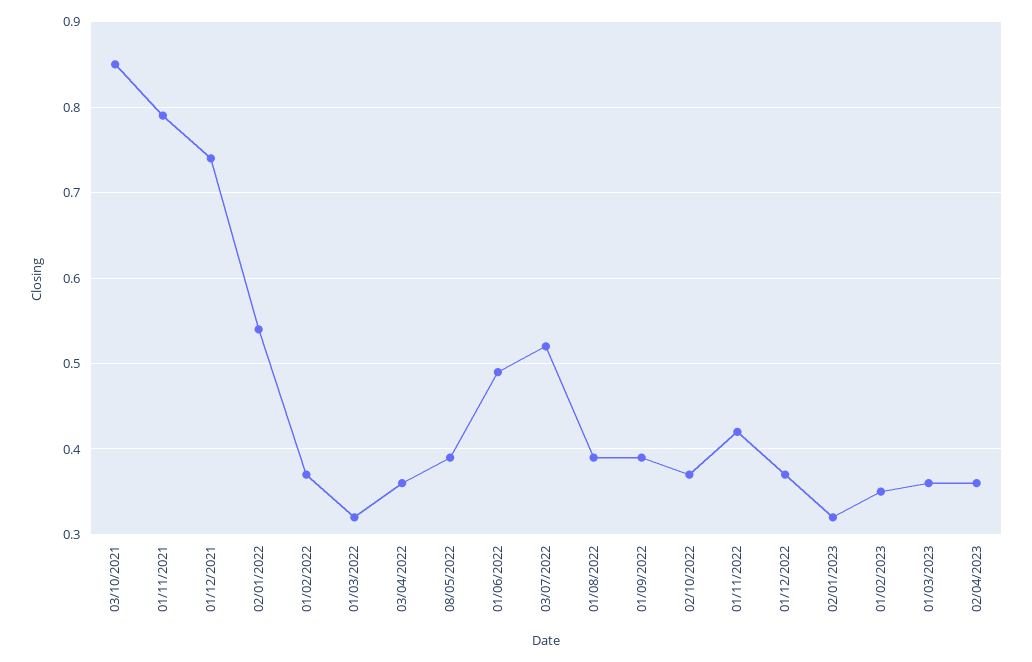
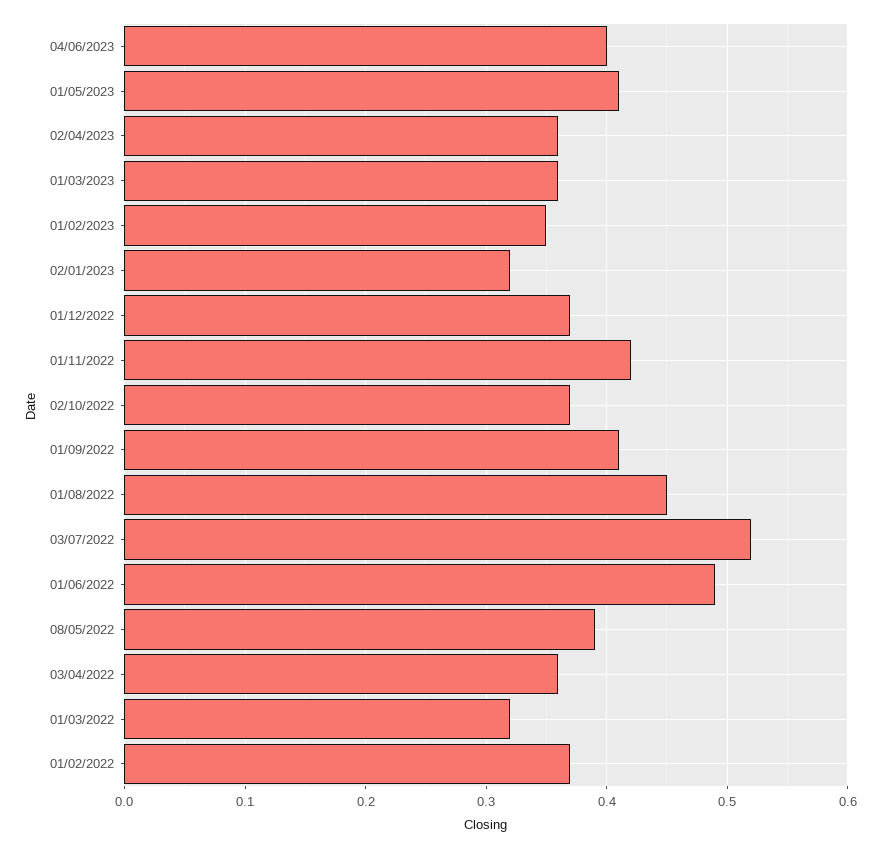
03/10/2021: 0.85 -> none
01/11/2021: 0.79 -> none
01/12/2021: 0.74 -> none
02/01/2022: 0.54 -> none
01/08/2022: 0.39 -> 0.45
01/09/2022: 0.39 -> 0.41
04/06/2023: none -> 0.4
01/05/2023: none -> 0.41

